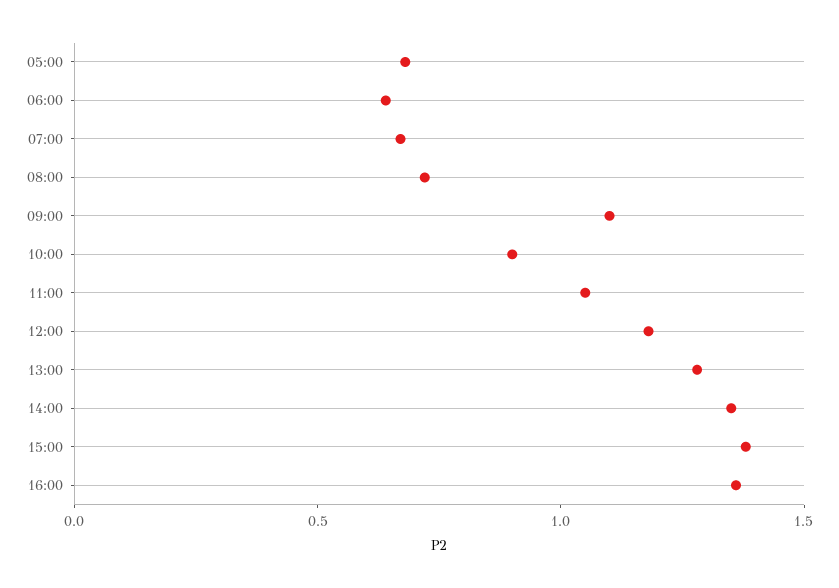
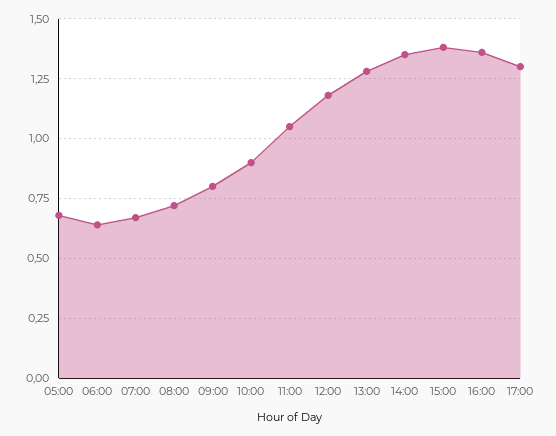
09:00: 1.1 -> 0.8
17:00: none -> 1.3

